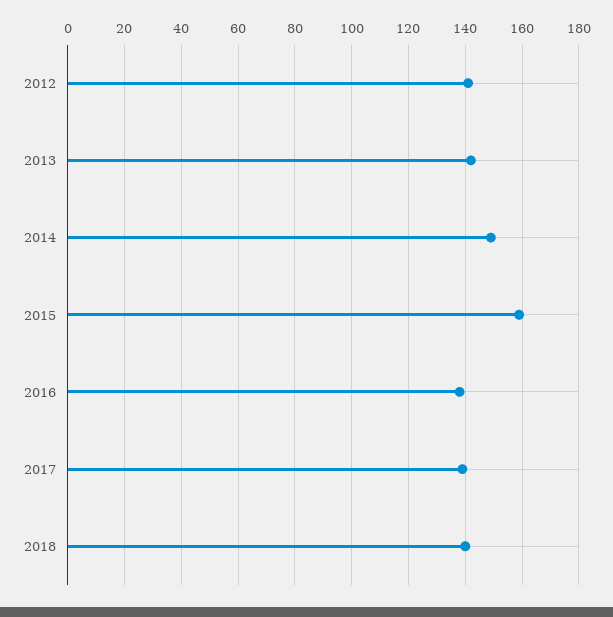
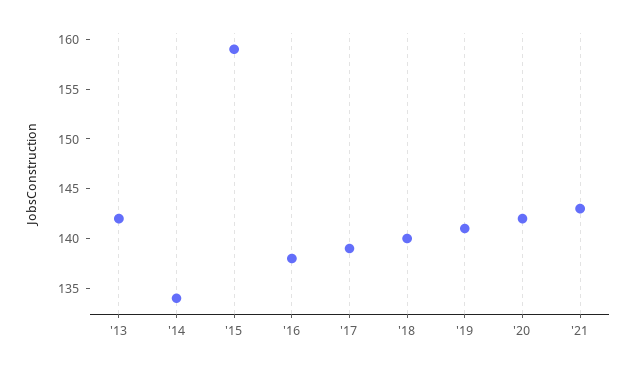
2012: 140 -> none
2014: 150 -> 134
'19: none -> 141
'20: none -> 142
'21: none -> 143

